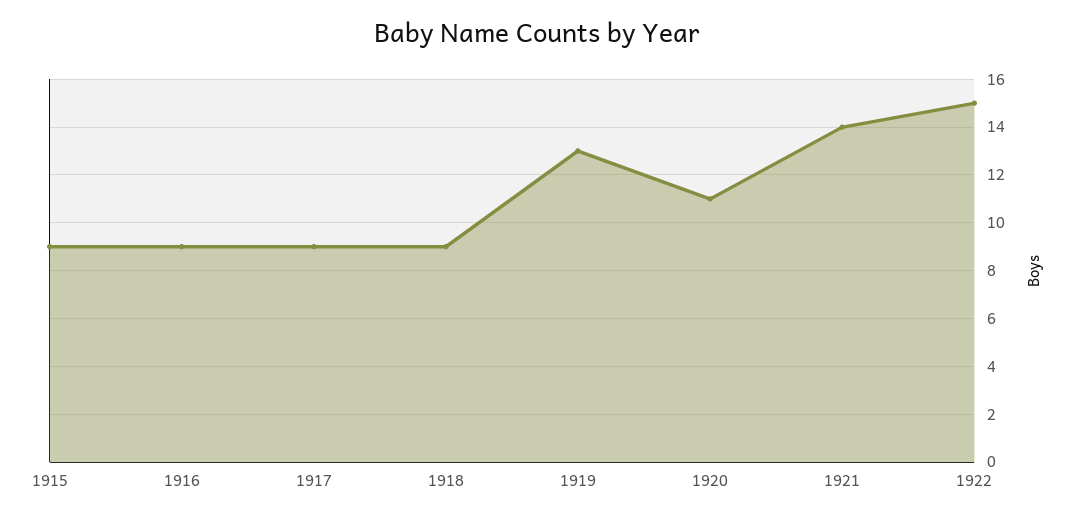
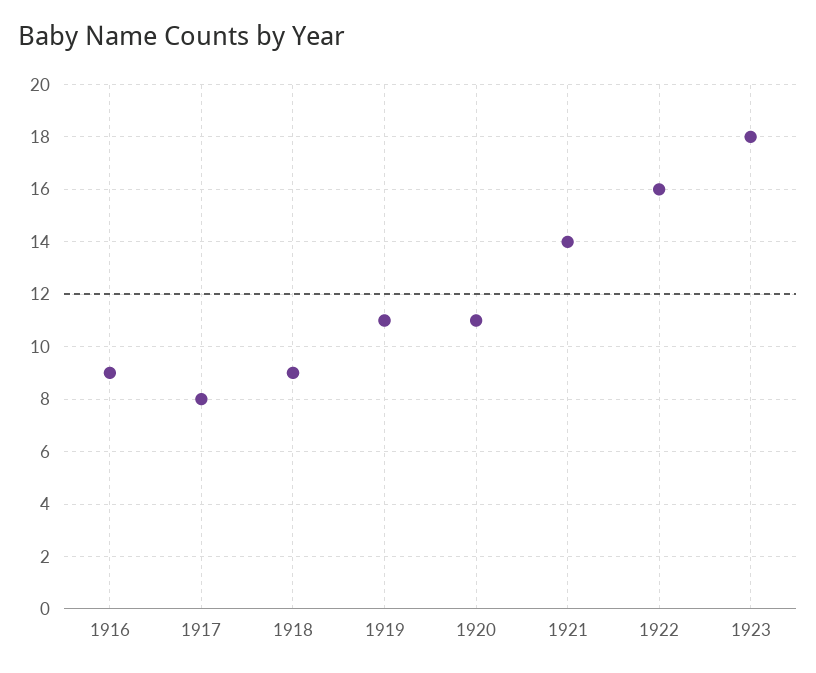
1915: 9 -> none
1917: 9 -> 8
1919: 13 -> 11
1922: 15 -> 16
1923: none -> 18

